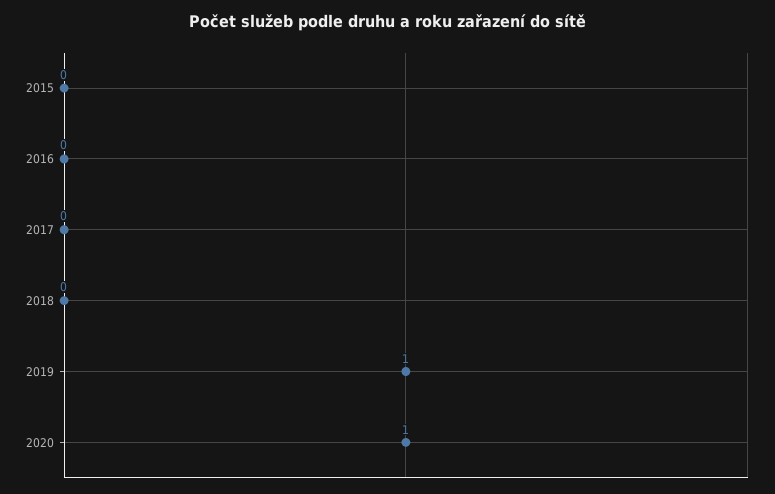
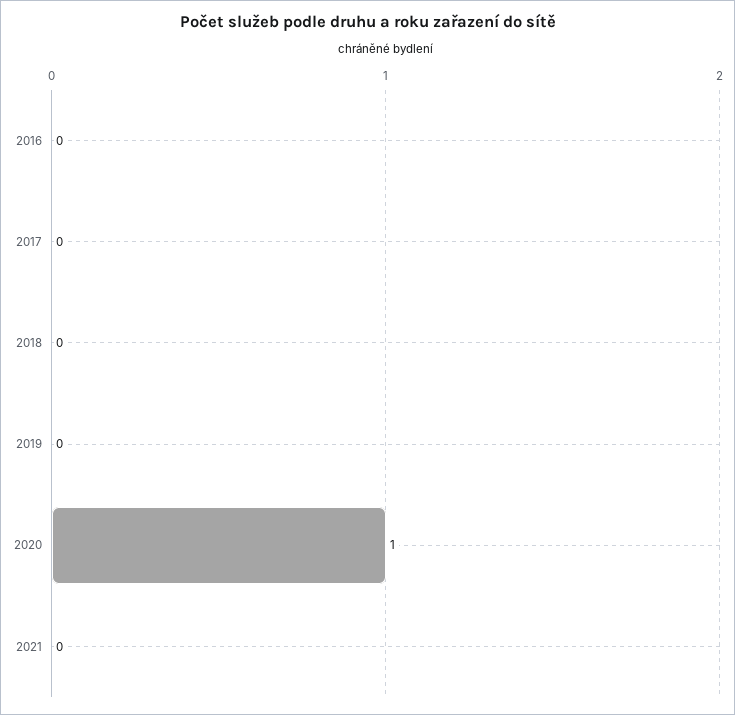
2015: 0 -> none
2019: 1 -> 0
2021: none -> 0

